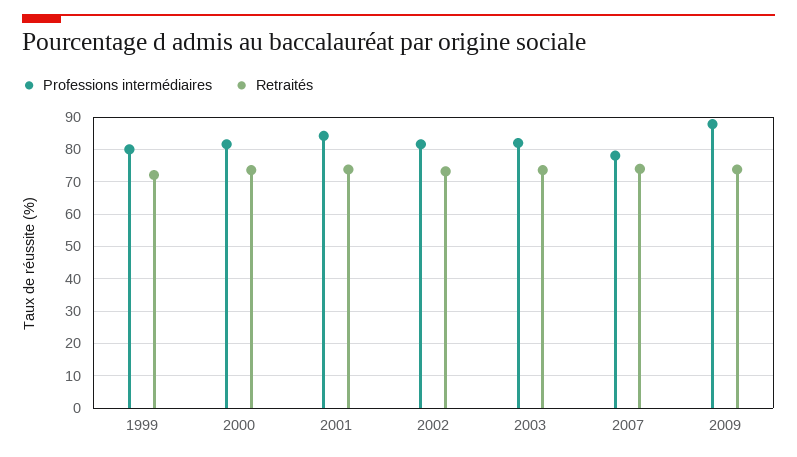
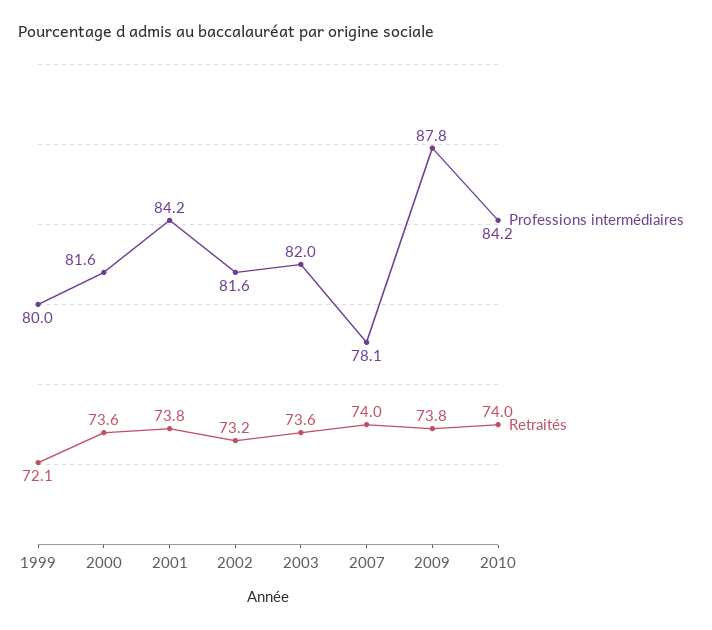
Professions intermédiaires, 2010: none -> 84.2
Retraités, 2010: none -> 74

